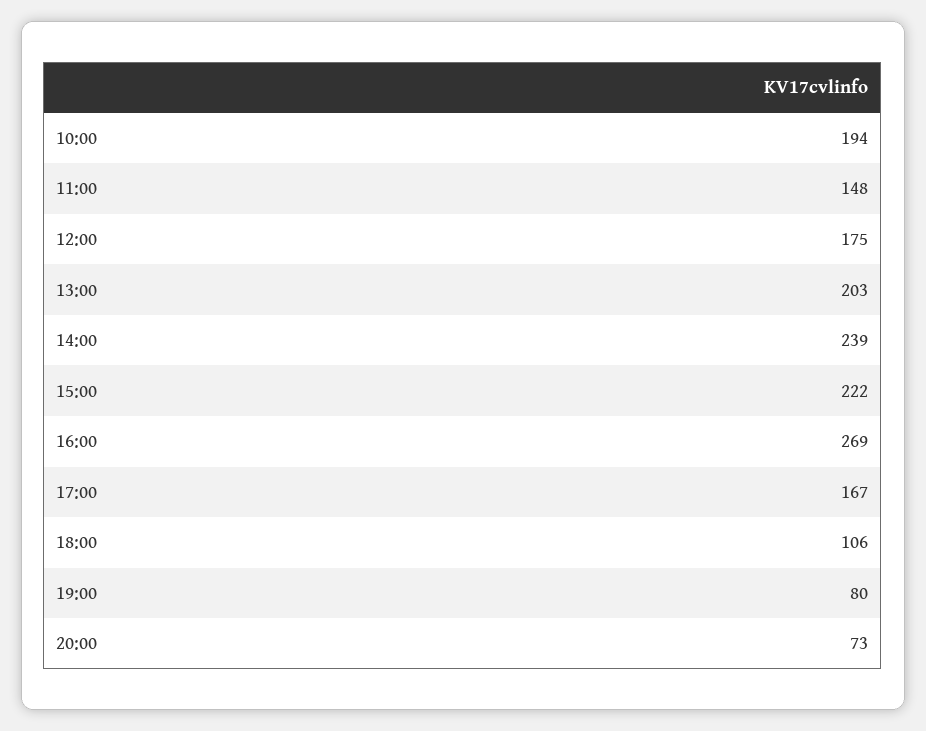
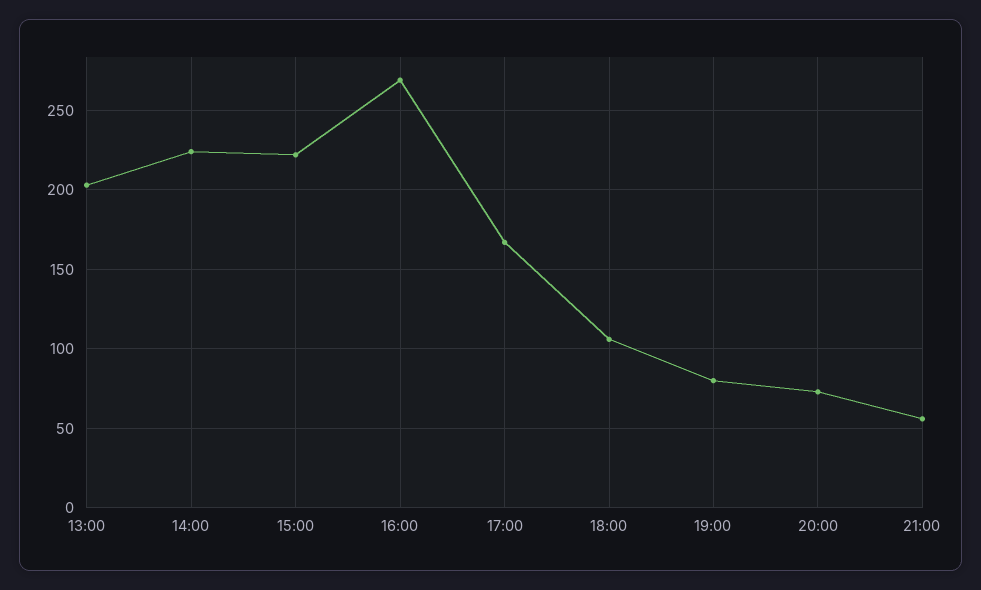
10:00: 194 -> none
11:00: 148 -> none
12:00: 175 -> none
14:00: 239 -> 225
21:00: none -> 55

